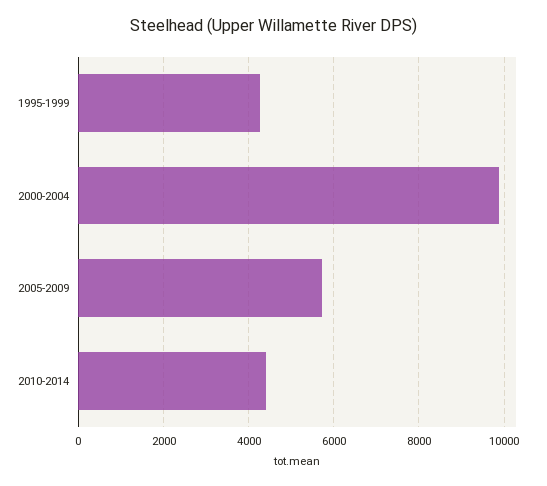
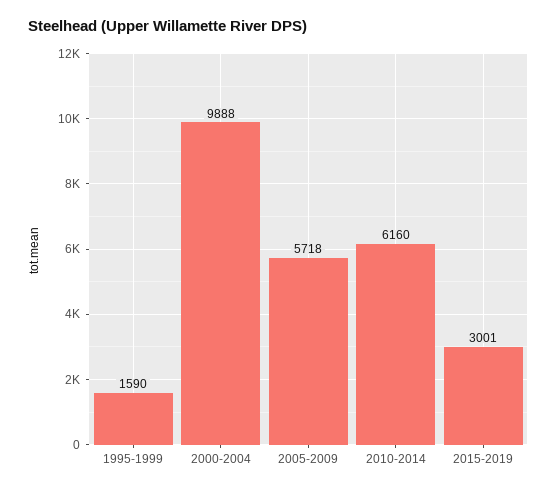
1995-1999: 4200 -> 1590
2010-2014: 4400 -> 6160
2015-2019: none -> 3001

